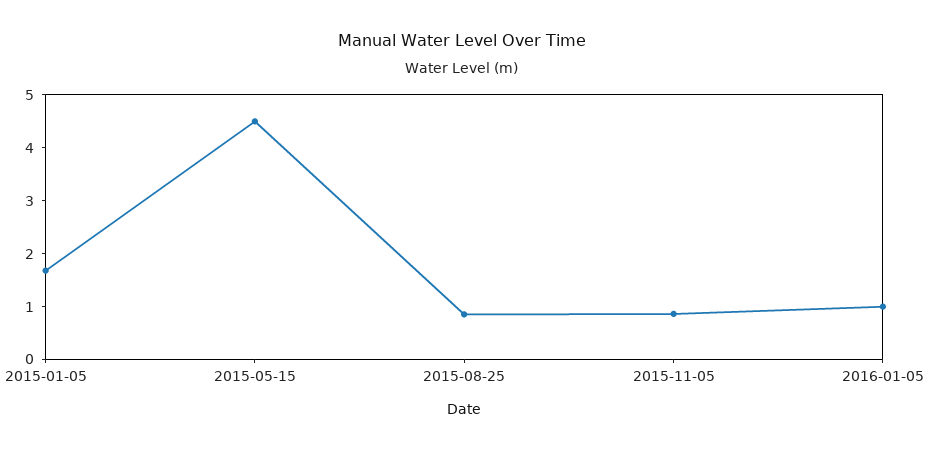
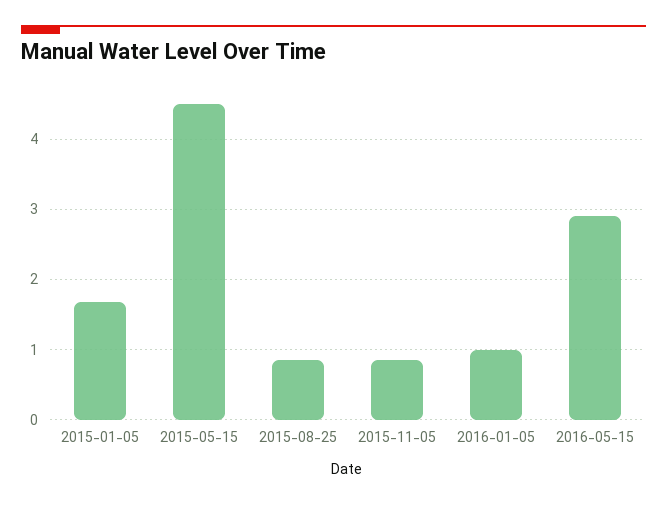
2016-05-15: none -> 2.9

